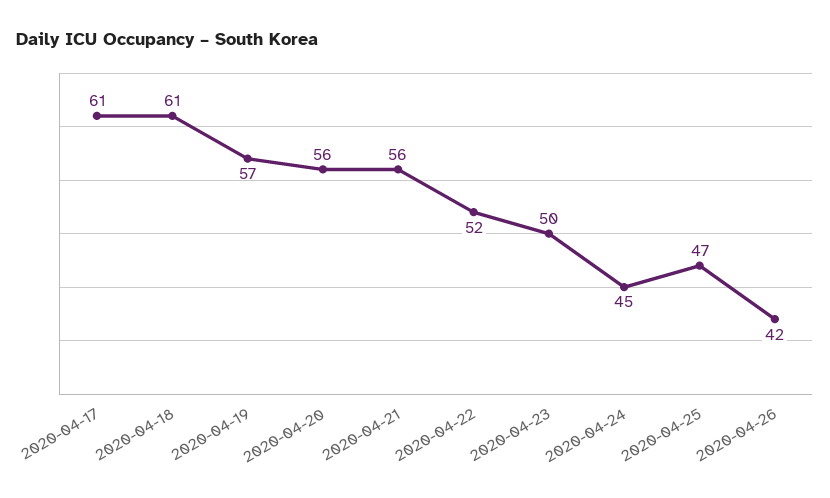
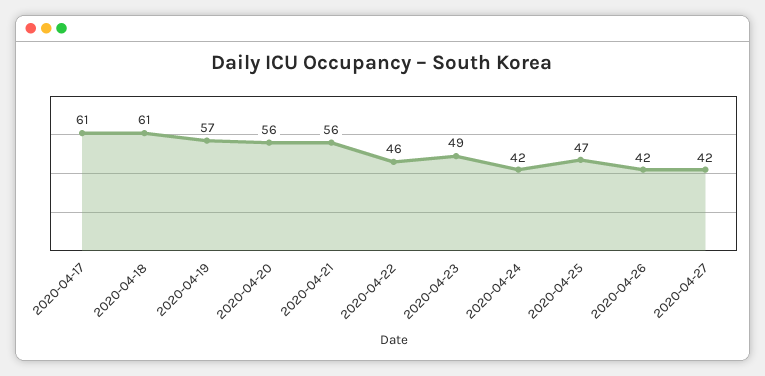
2020-04-22: 52 -> 46
2020-04-23: 50 -> 49
2020-04-24: 45 -> 42
2020-04-27: none -> 42

